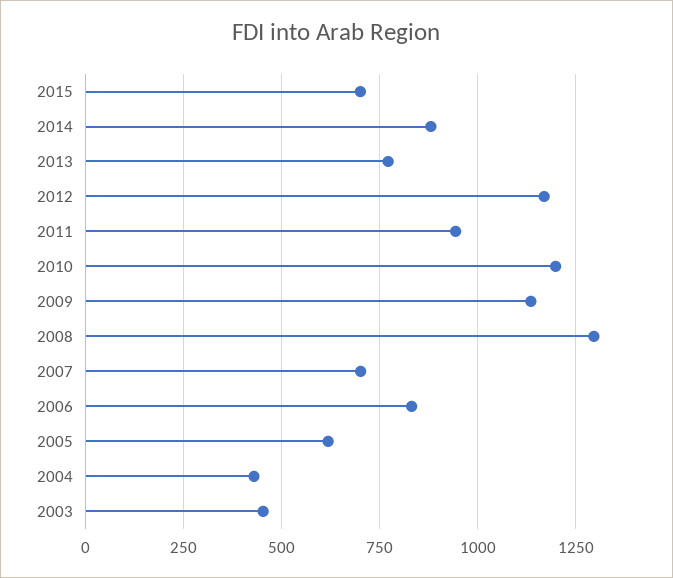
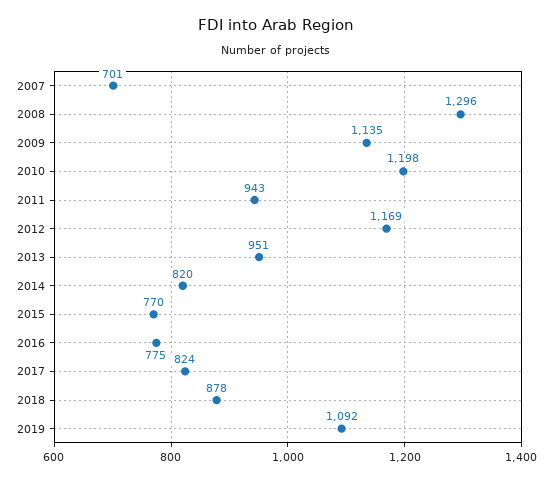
2015: 700 -> 770
2014: 875 -> 820
2013: 775 -> 951
2006: 825 -> none
2005: 625 -> none
2004: 425 -> none
2003: 450 -> none
2016: none -> 775
2017: none -> 824
2018: none -> 878
2019: none -> 1092

